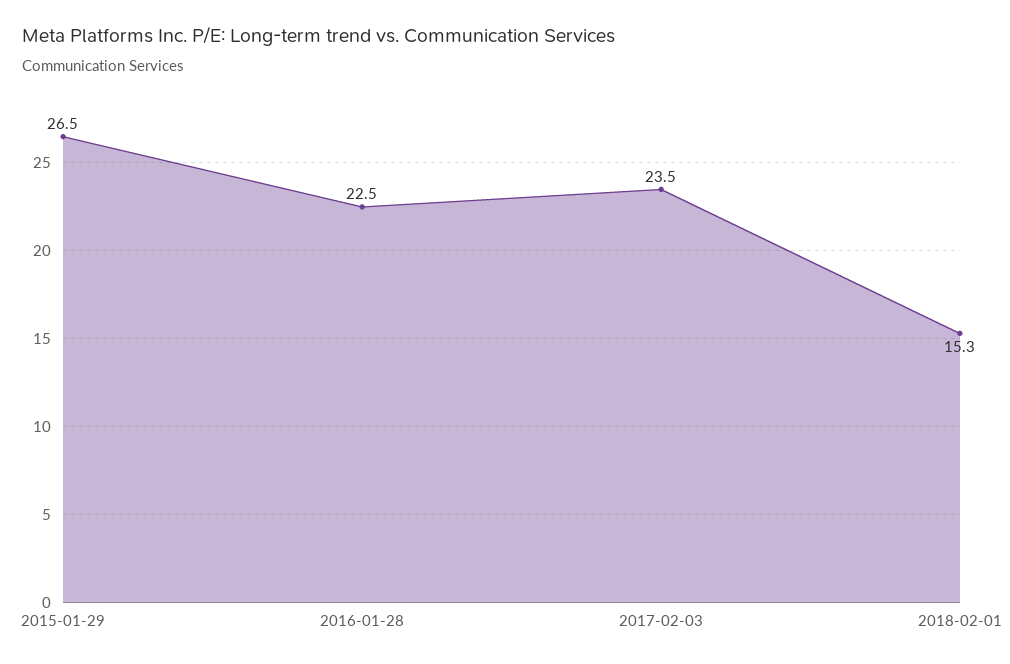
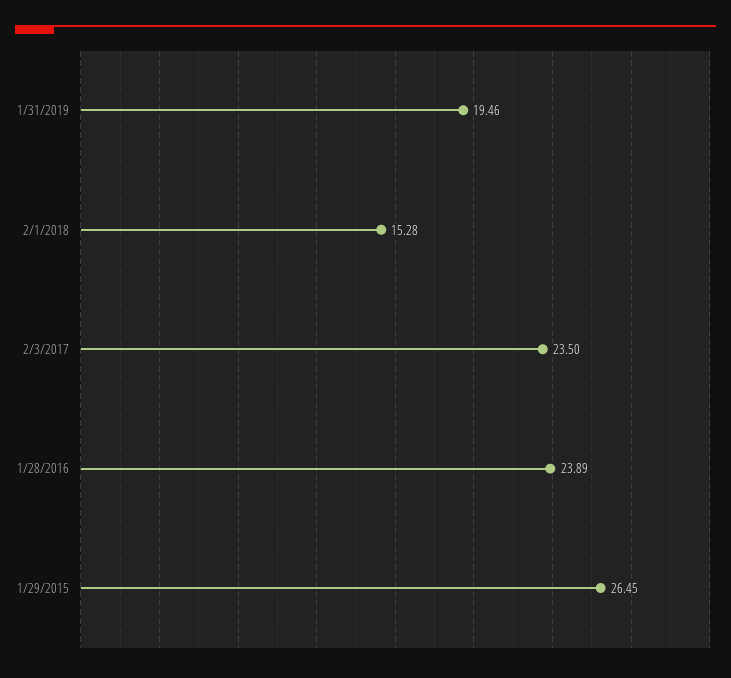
2016-01-28: 22.5 -> 23.89
1/31/2019: none -> 19.46

